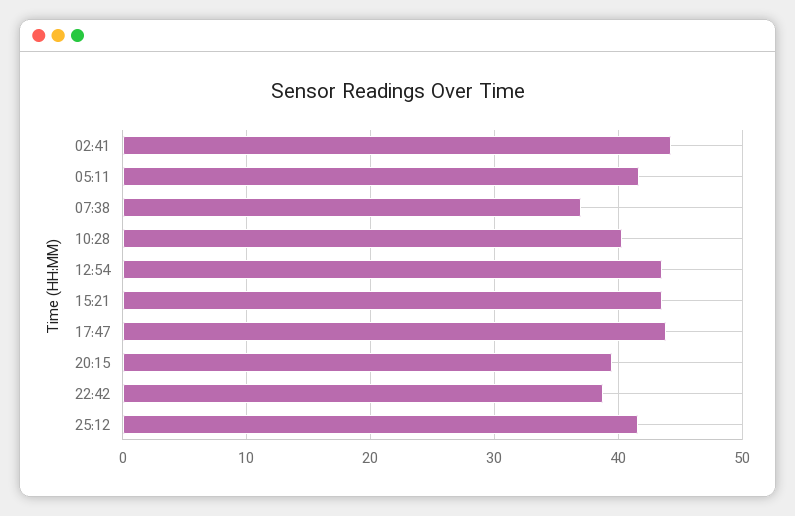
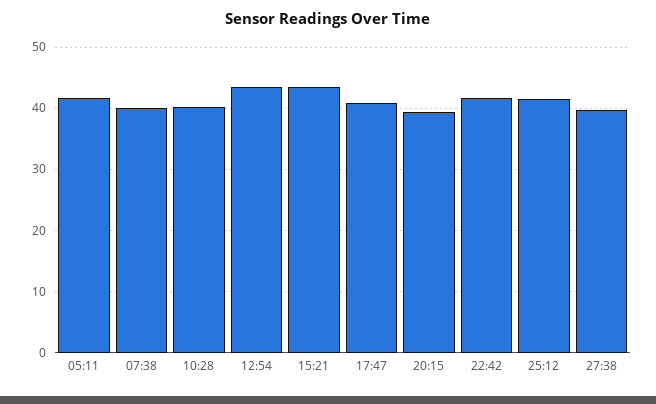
02:41: 44 -> none
07:38: 37 -> 40
17:47: 44 -> 41
22:42: 39 -> 42
27:38: none -> 40

